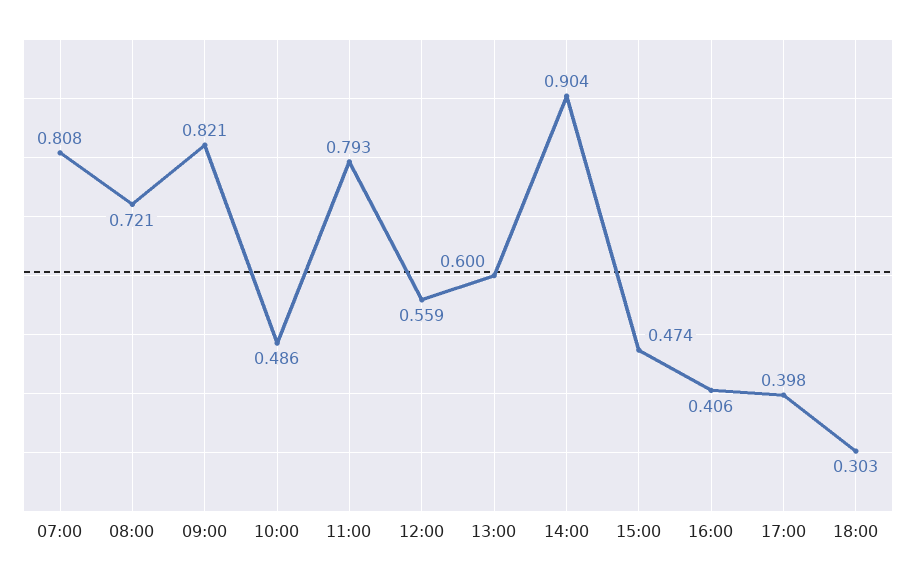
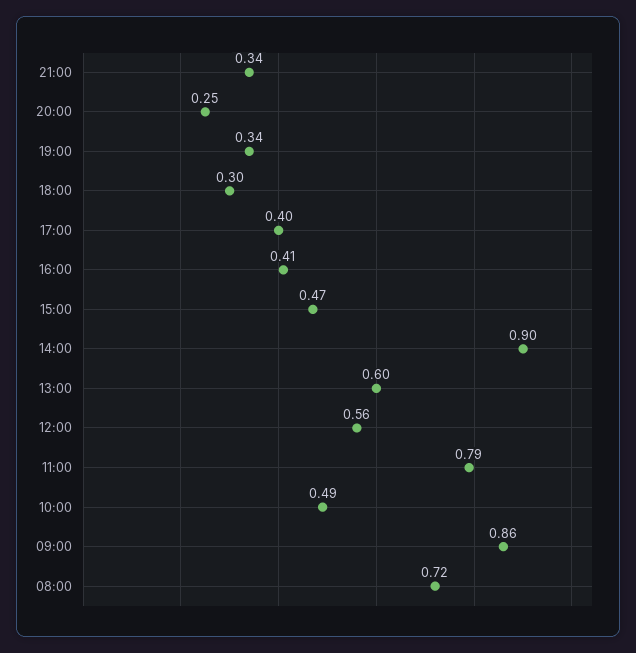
07:00: 0.808 -> none
09:00: 0.821 -> 0.86
21:00: none -> 0.34
20:00: none -> 0.25
19:00: none -> 0.34

